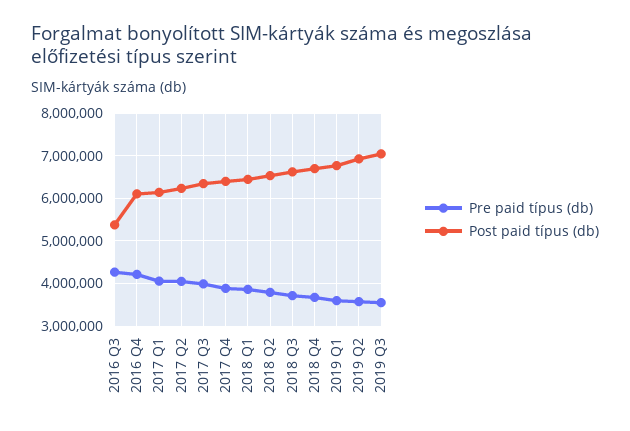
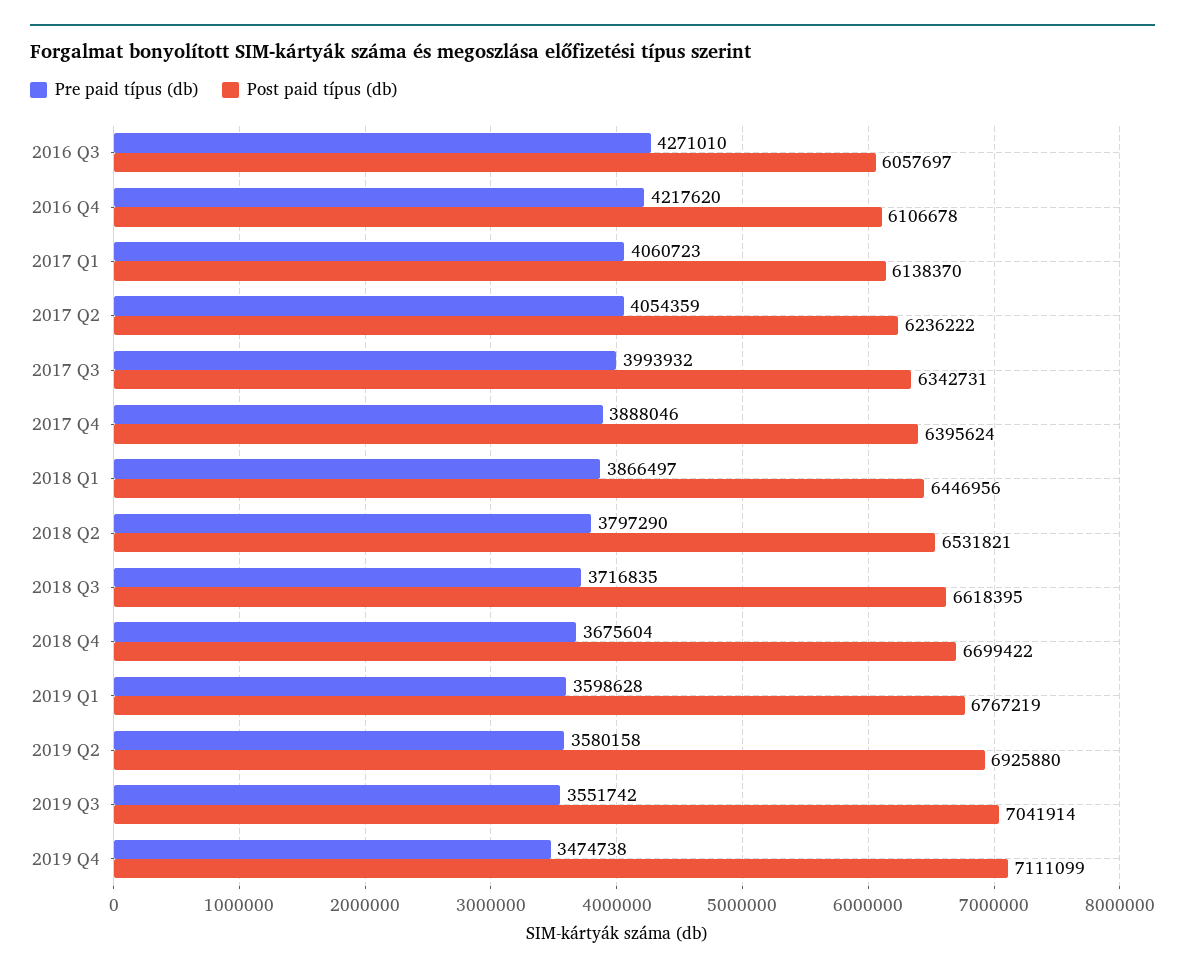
Post paid típus (db), 2016 Q3: 5400000 -> 6057697
Pre paid típus (db), 2019 Q4: none -> 3474738
Post paid típus (db), 2019 Q4: none -> 7111099

